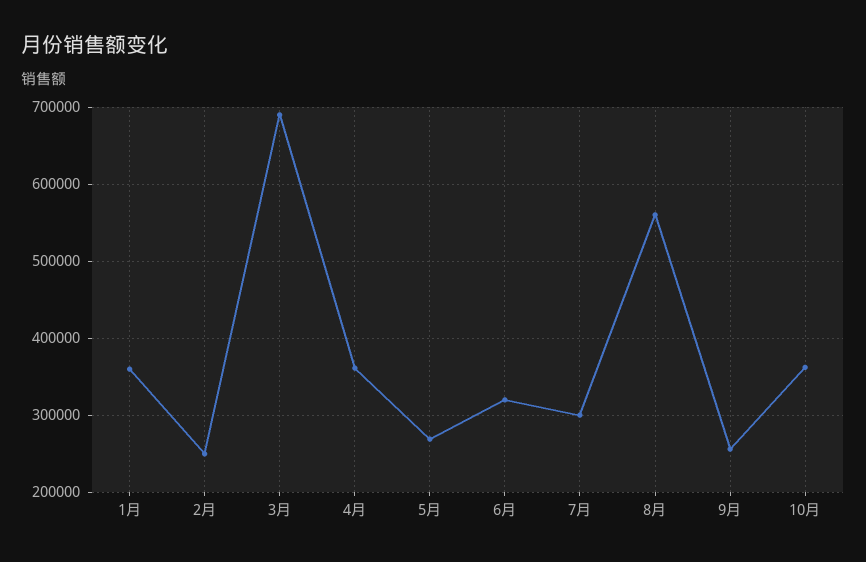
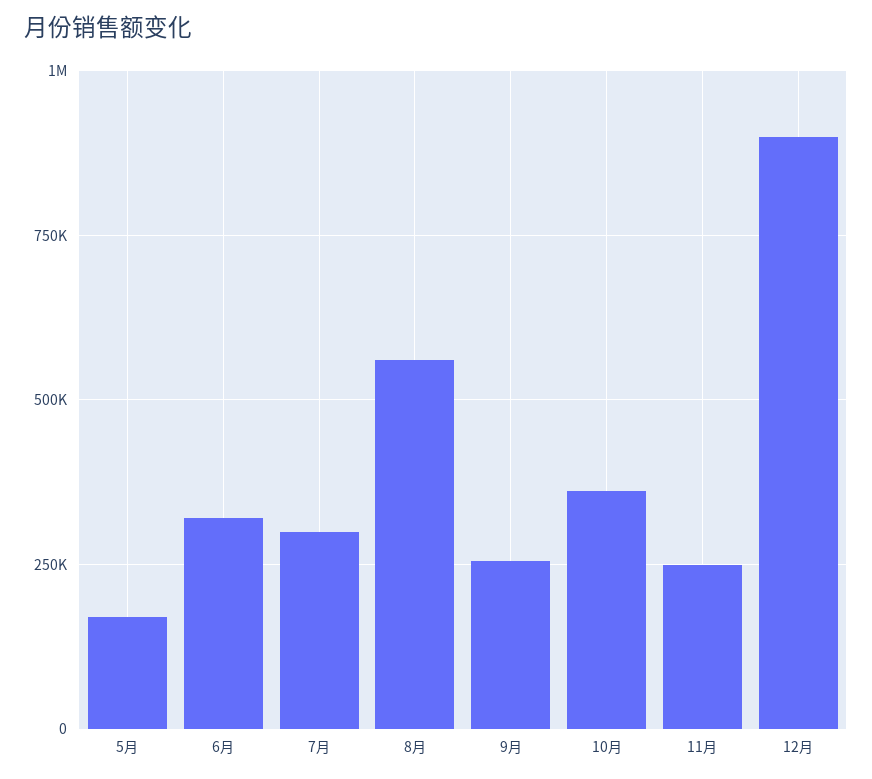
1月: 360000 -> none
2月: 250000 -> none
3月: 690000 -> none
4月: 360000 -> none
5月: 270000 -> 175000
11月: none -> 250000
12月: none -> 900000

